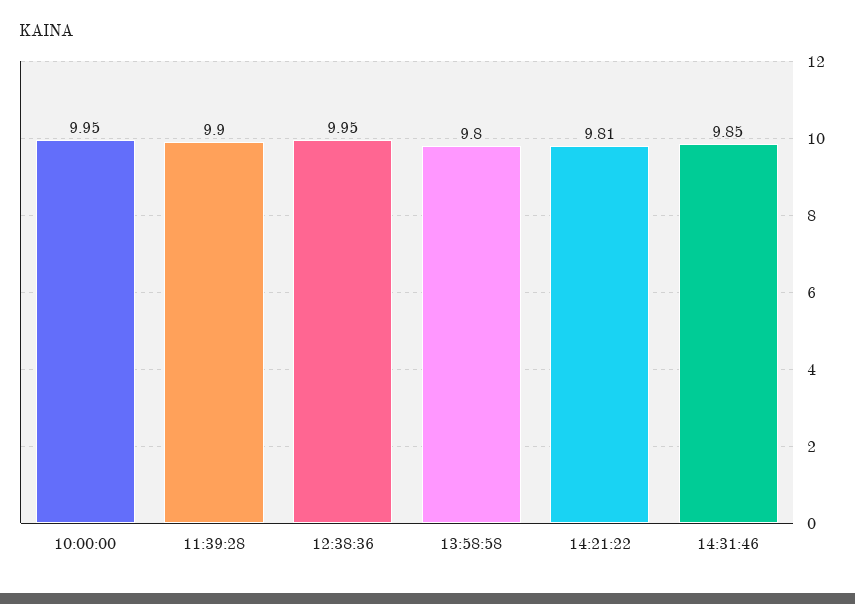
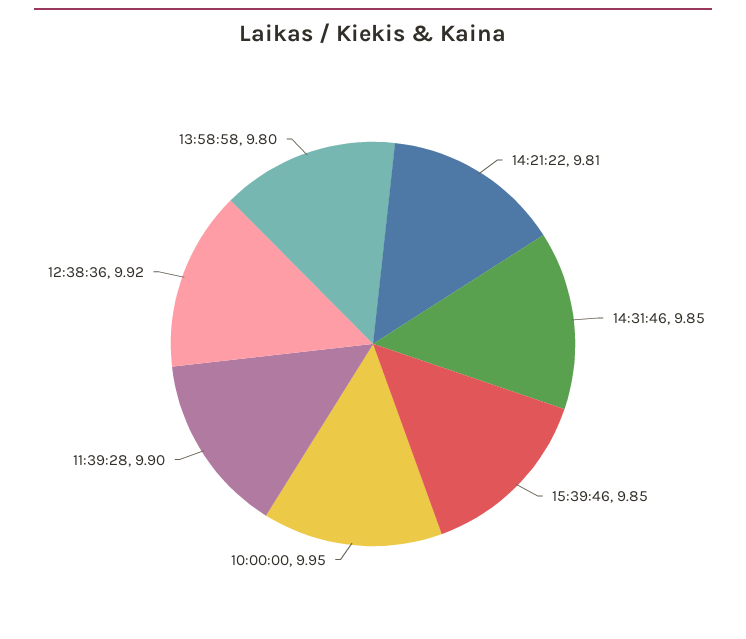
12:38:36: 9.95 -> 9.92
15:39:46: none -> 9.85

